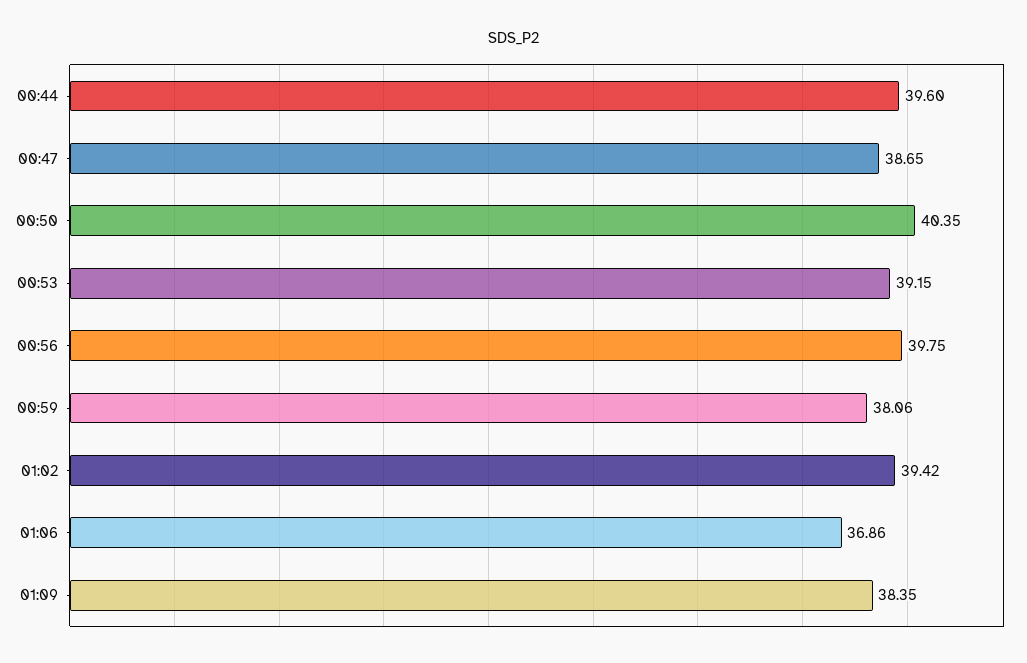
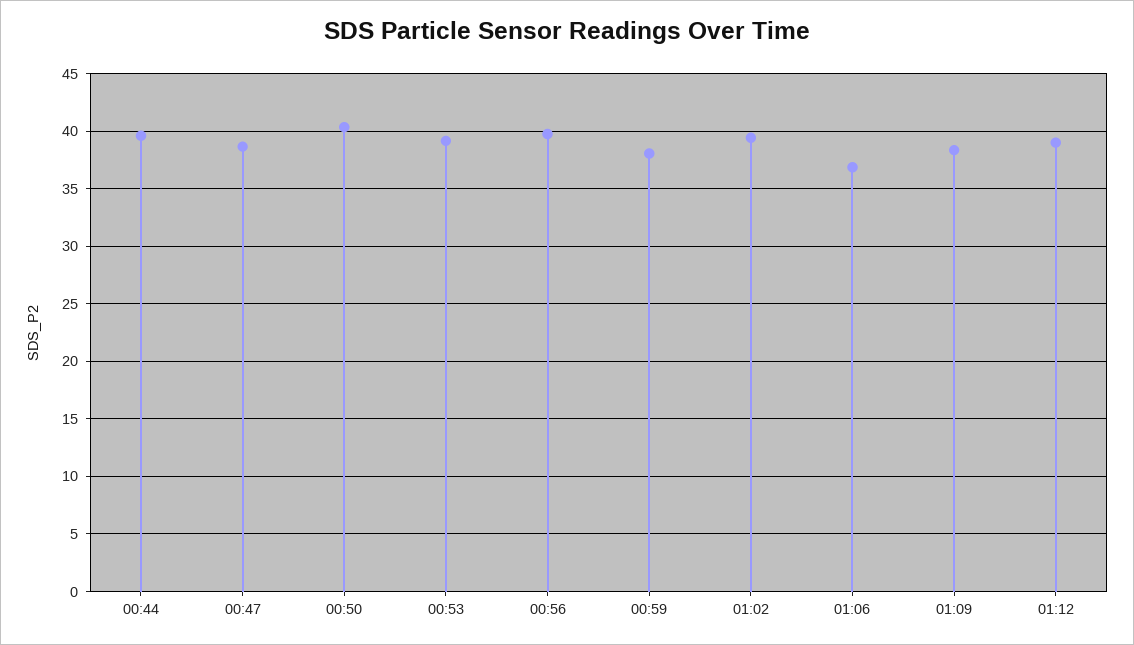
01:12: none -> 39

